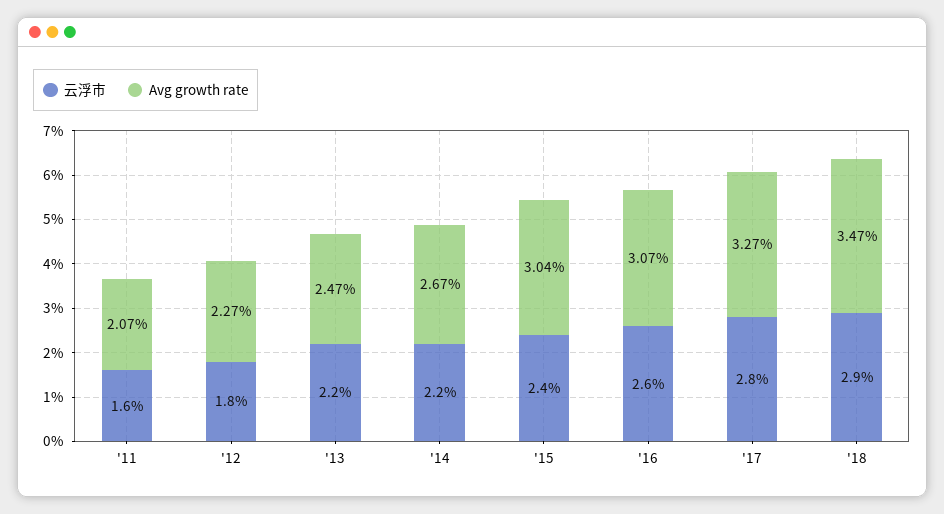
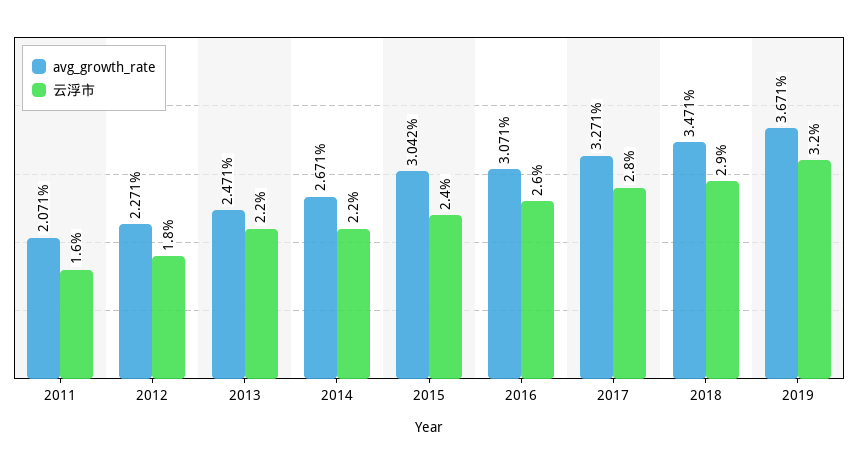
Avg growth rate, 2019: none -> 3.671
云浮市, 2019: none -> 3.2

